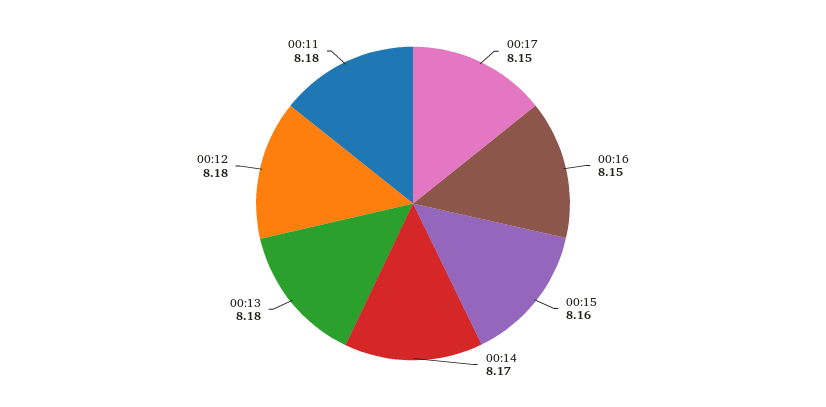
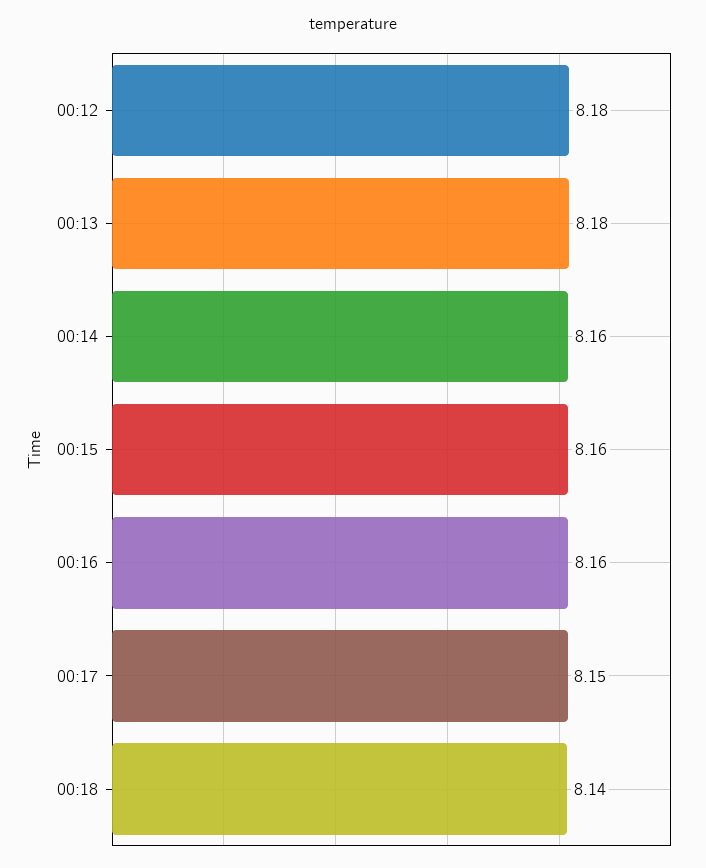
00:16: 8.15 -> 8.16
00:14: 8.17 -> 8.16
00:11: 8.18 -> none
00:18: none -> 8.14

